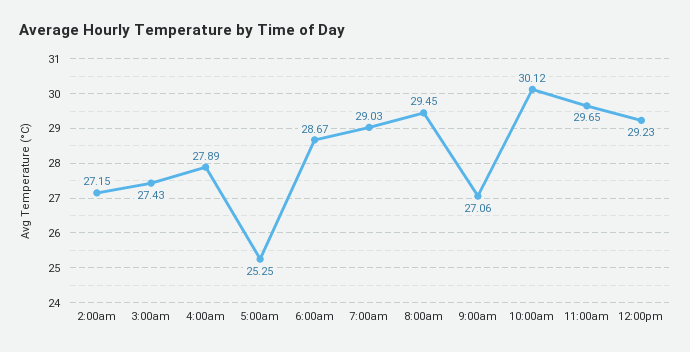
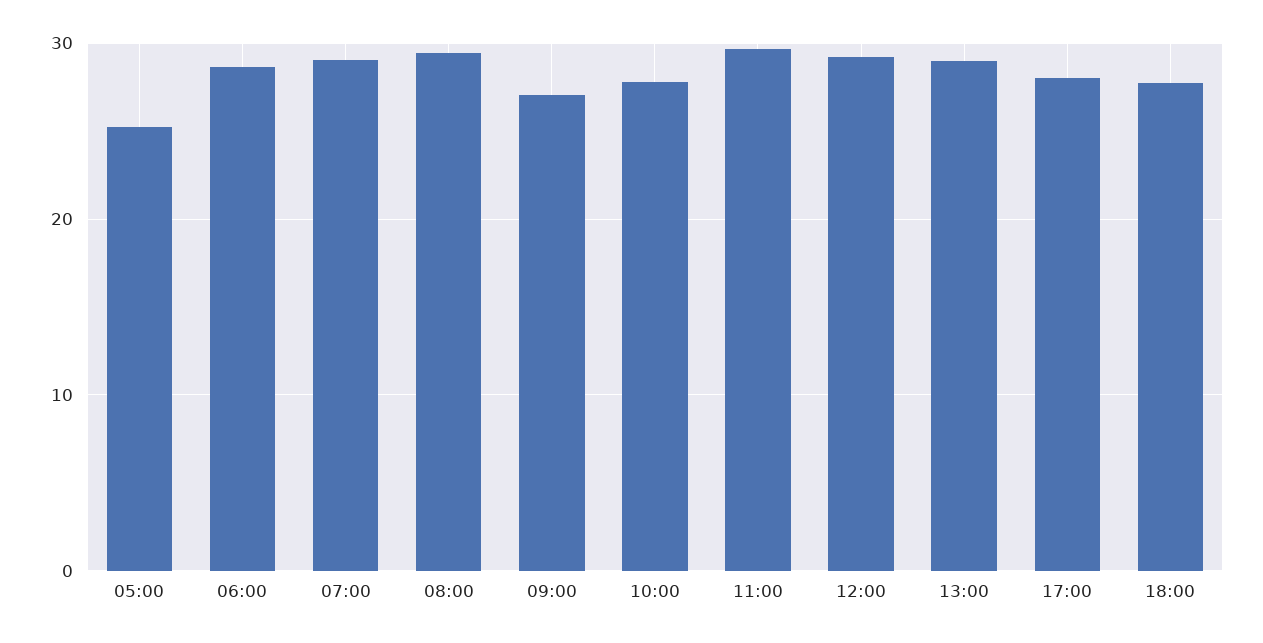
2:00am: 27.15 -> none
3:00am: 27.43 -> none
4:00am: 27.89 -> none
10:00am: 30.12 -> 28
13:00: none -> 29
17:00: none -> 28
18:00: none -> 28

